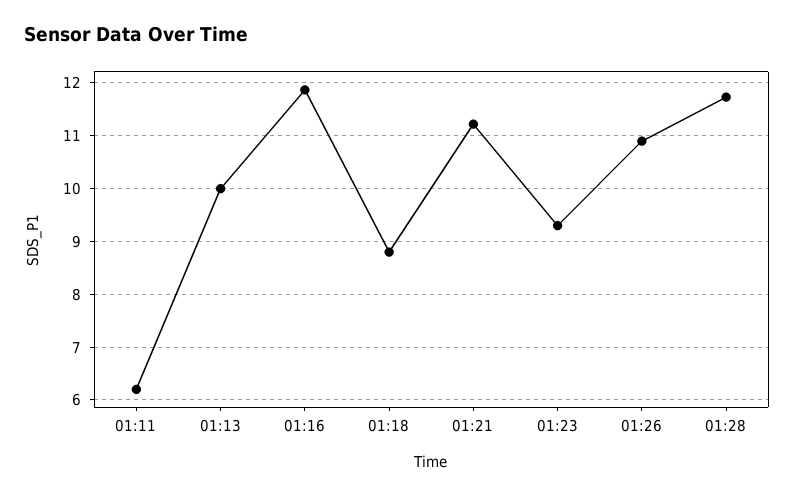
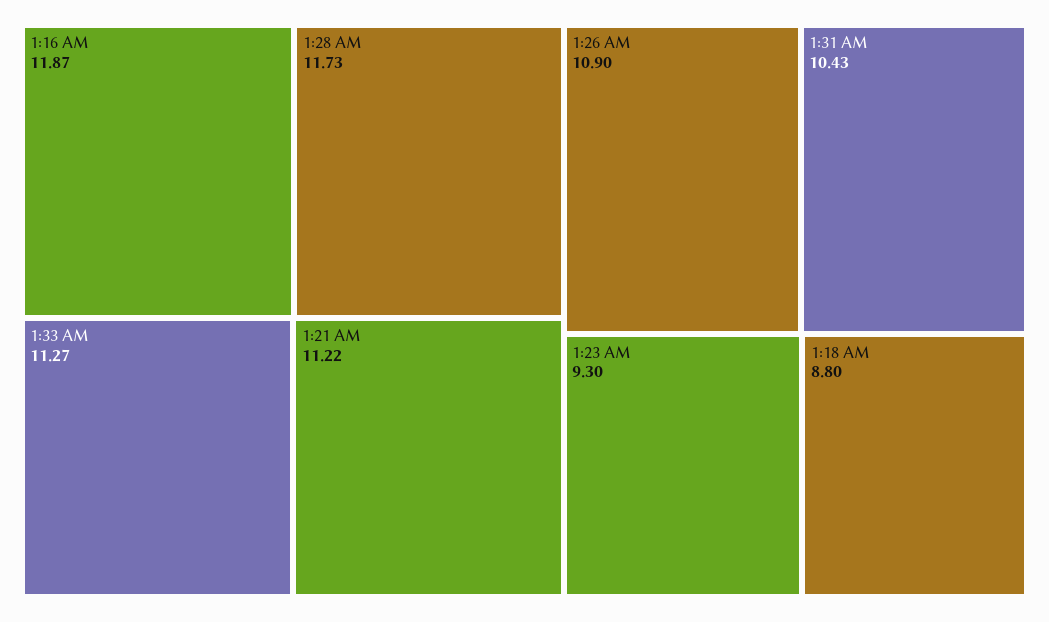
01:11: 6.2 -> none
01:13: 10 -> none
1:33 AM: none -> 11.27
1:31 AM: none -> 10.43

